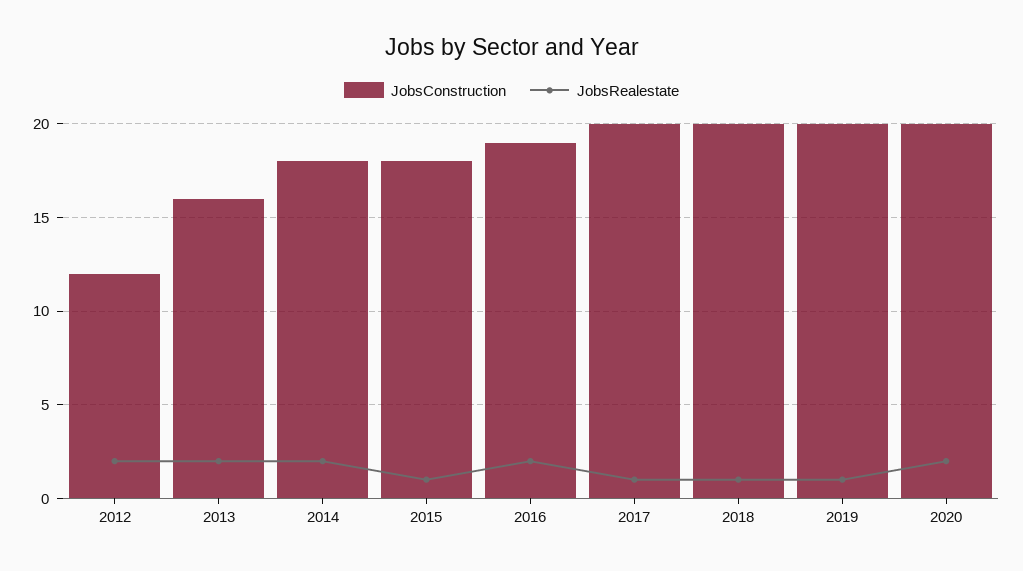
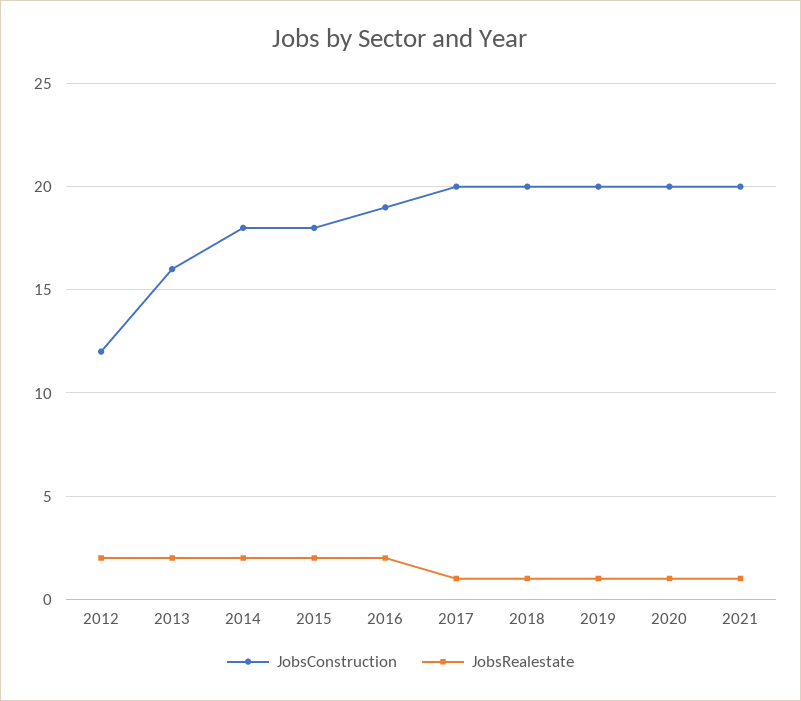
JobsRealestate, 2015: 1 -> 2
JobsRealestate, 2020: 2 -> 1
JobsConstruction, 2021: none -> 20
JobsRealestate, 2021: none -> 1

